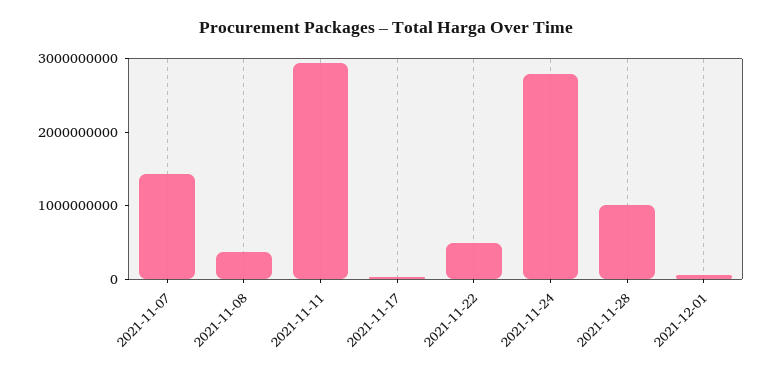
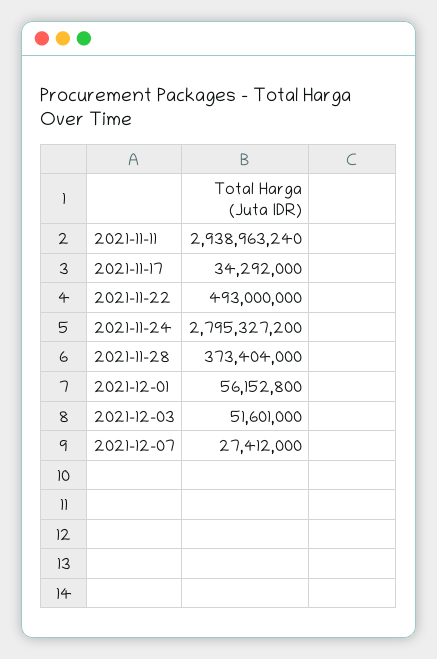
2021-11-07: 1400000000 -> none
2021-11-08: 400000000 -> none
2021-11-28: 1000000000 -> 373404000
2021-12-03: none -> 51601000
2021-12-07: none -> 27412000

